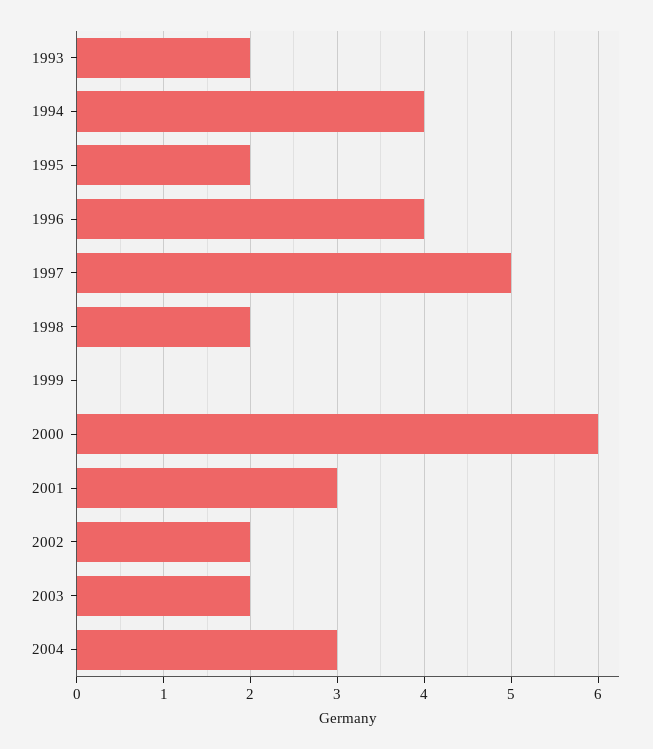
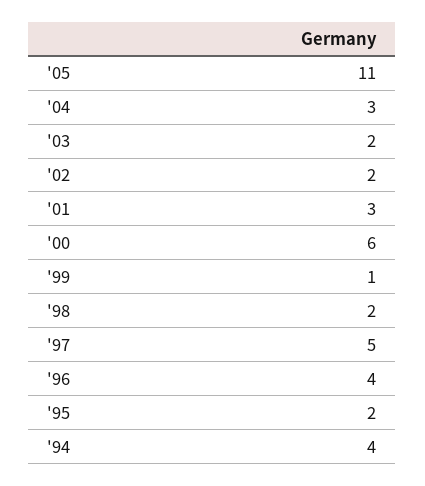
1993: 2 -> none
1999: 0 -> 1
'05: none -> 11

